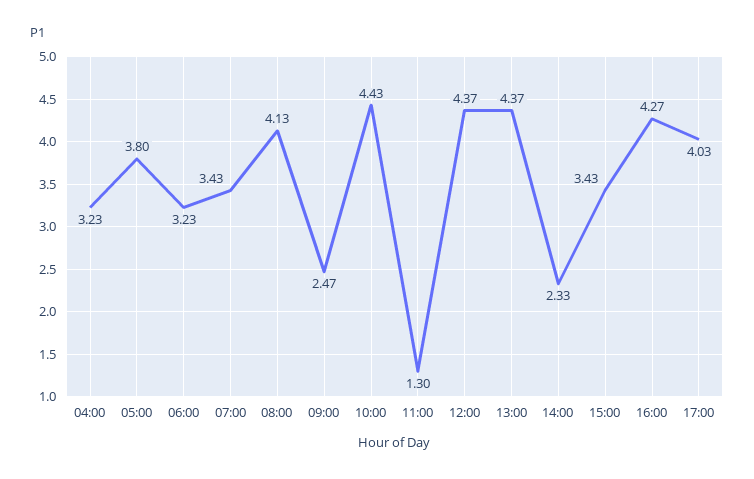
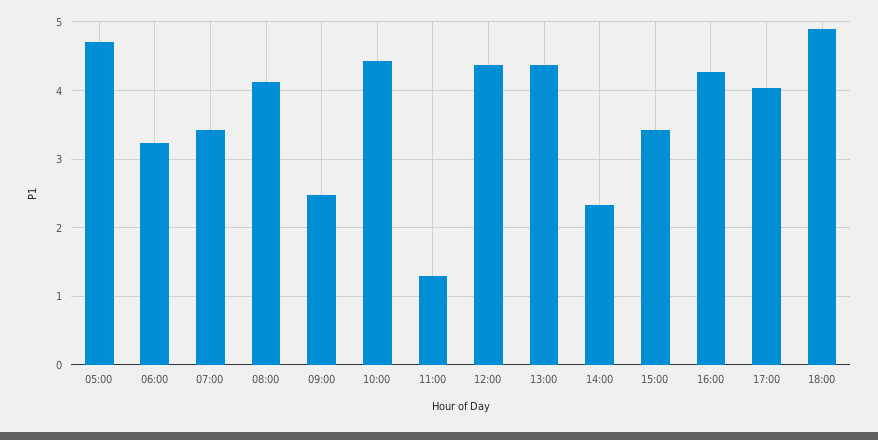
04:00: 3.23 -> none
05:00: 3.8 -> 4.7
18:00: none -> 4.9

